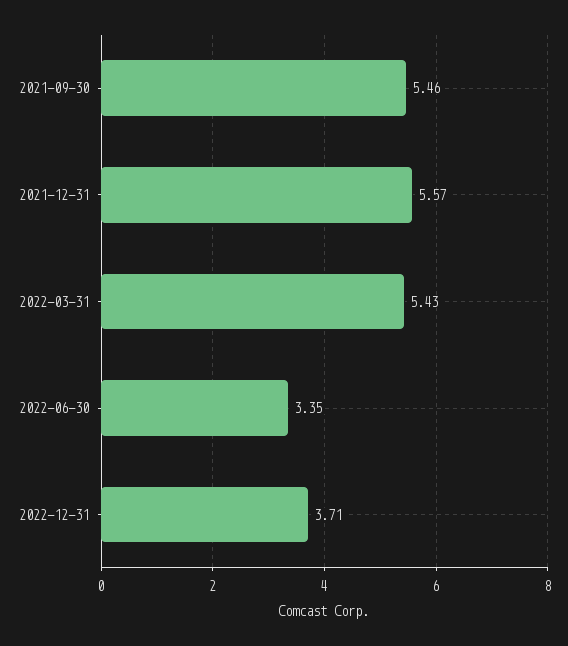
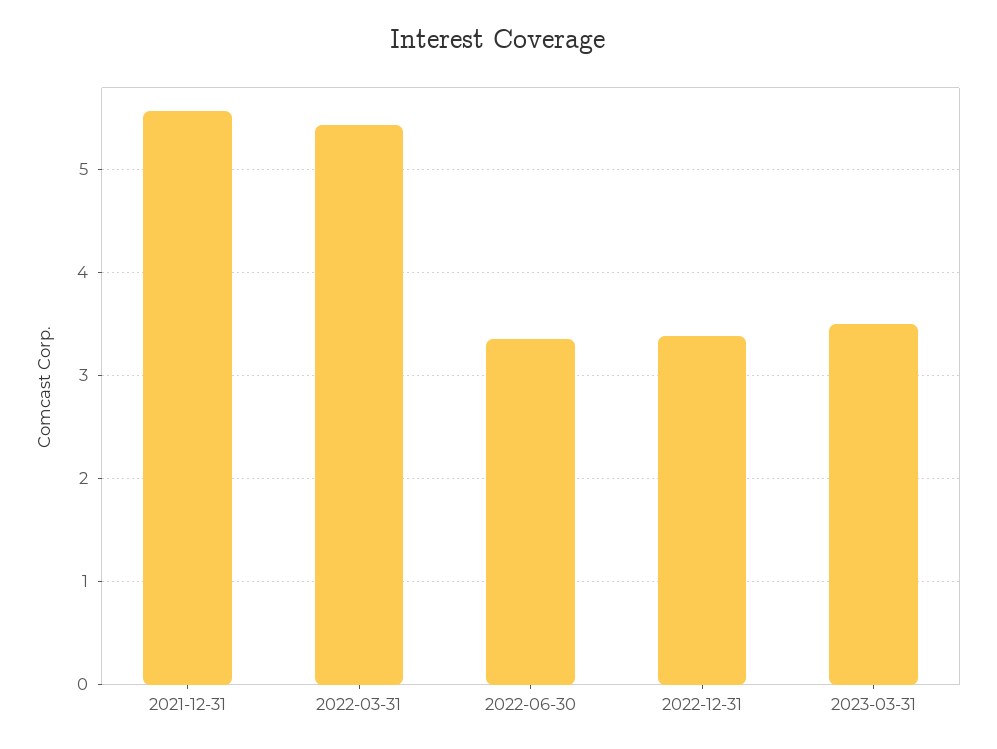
2021-09-30: 5.46 -> none
2022-12-31: 3.71 -> 3.4
2023-03-31: none -> 3.5

